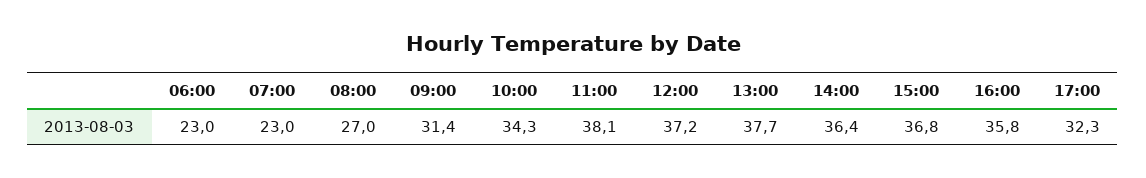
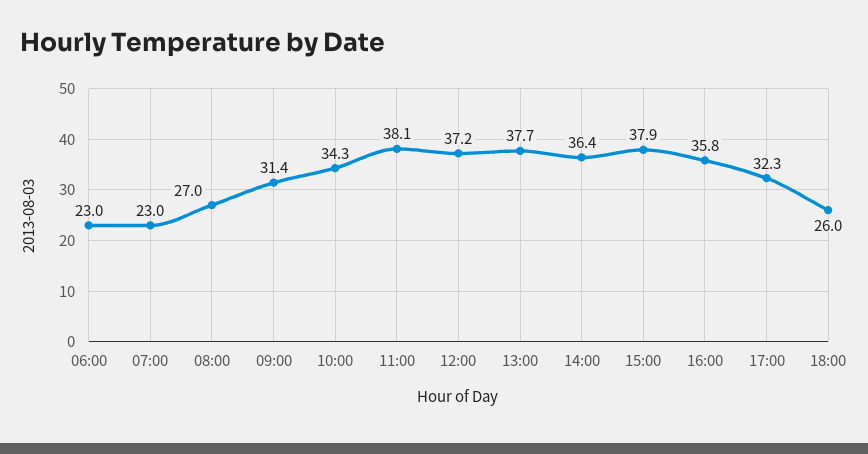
15:00: 36.8 -> 37.9
18:00: none -> 26

